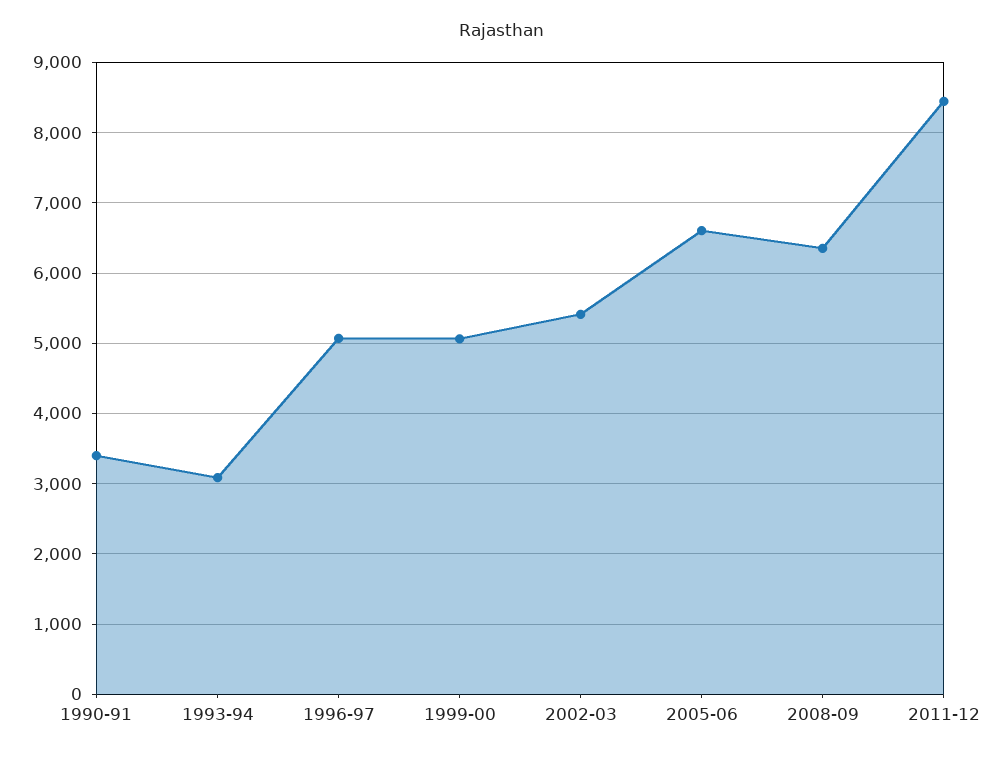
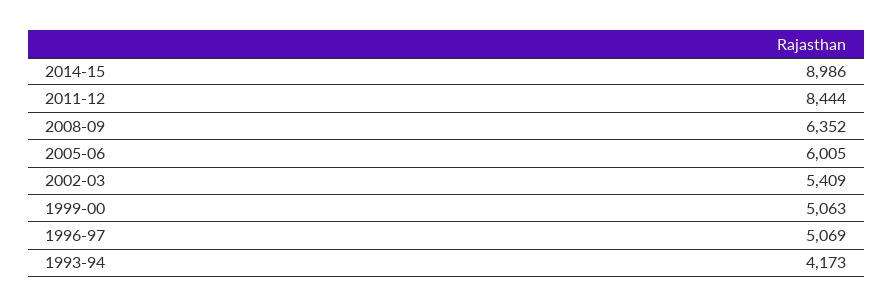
1990-91: 3400 -> none
1993-94: 3100 -> 4173
2005-06: 6600 -> 6005
2014-15: none -> 8986

